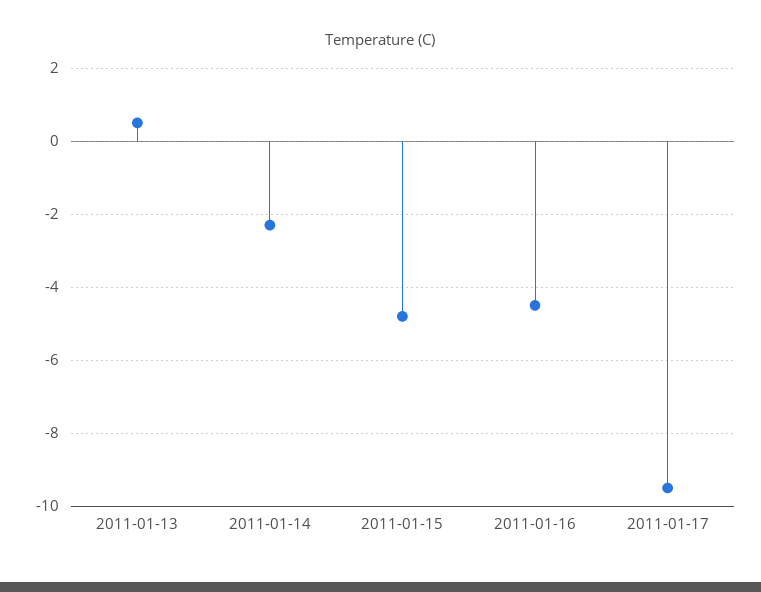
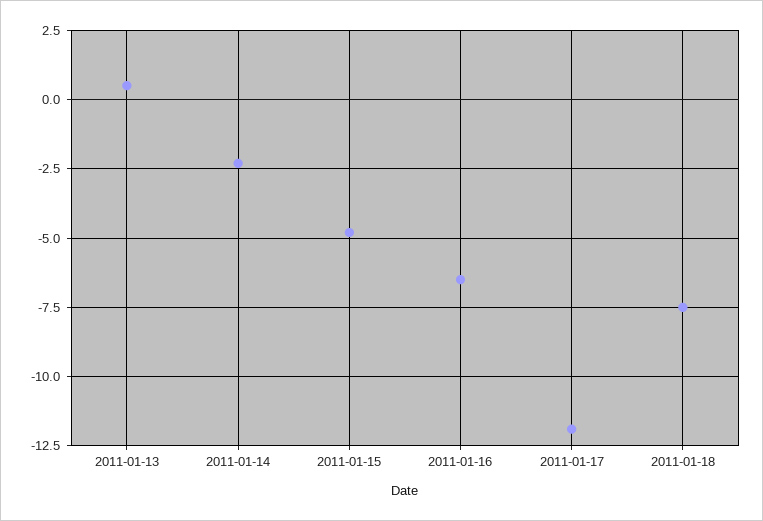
2011-01-16: -4.5 -> -6.5
2011-01-17: -9.5 -> -12
2011-01-18: none -> -7.5

